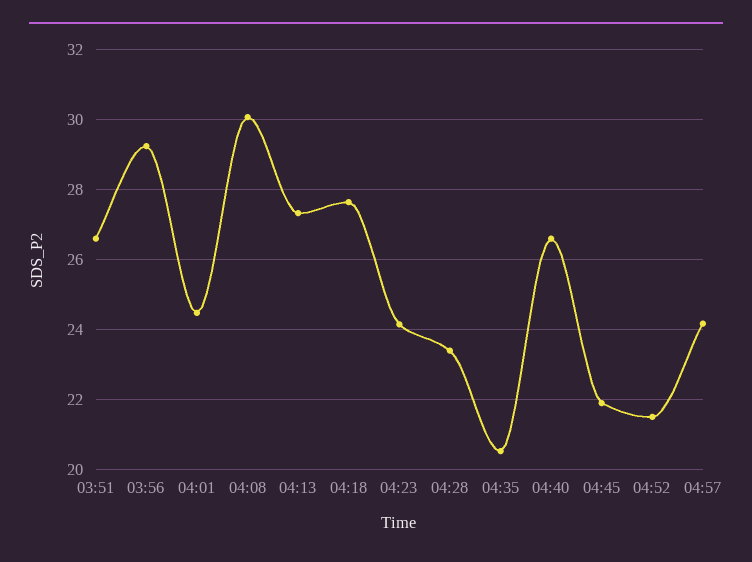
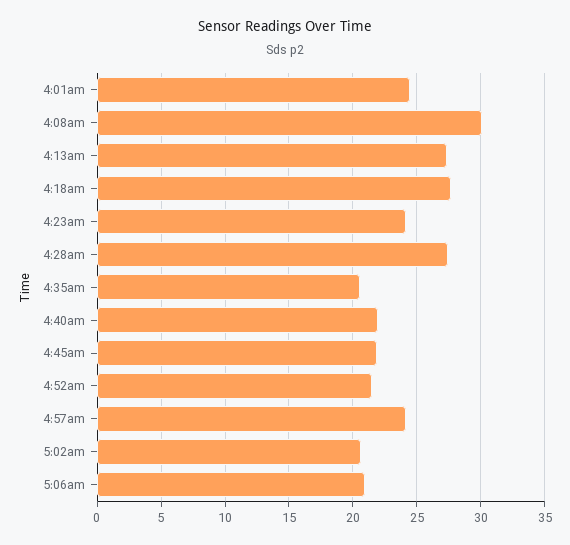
03:51: 26.6 -> none
03:56: 29.2 -> none
04:28: 23.4 -> 27.5
04:40: 26.6 -> 22
5:02am: none -> 20.5
5:06am: none -> 21

